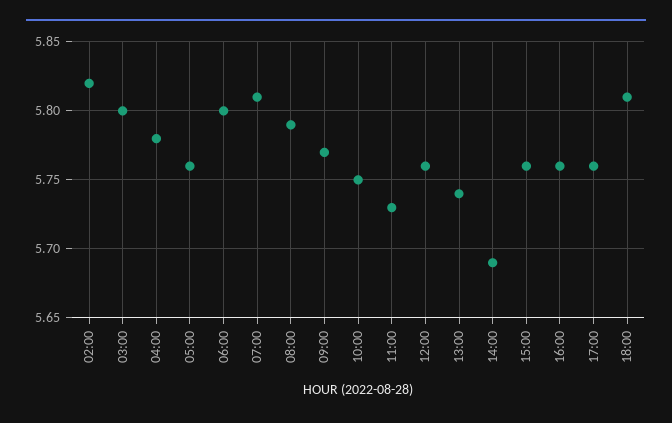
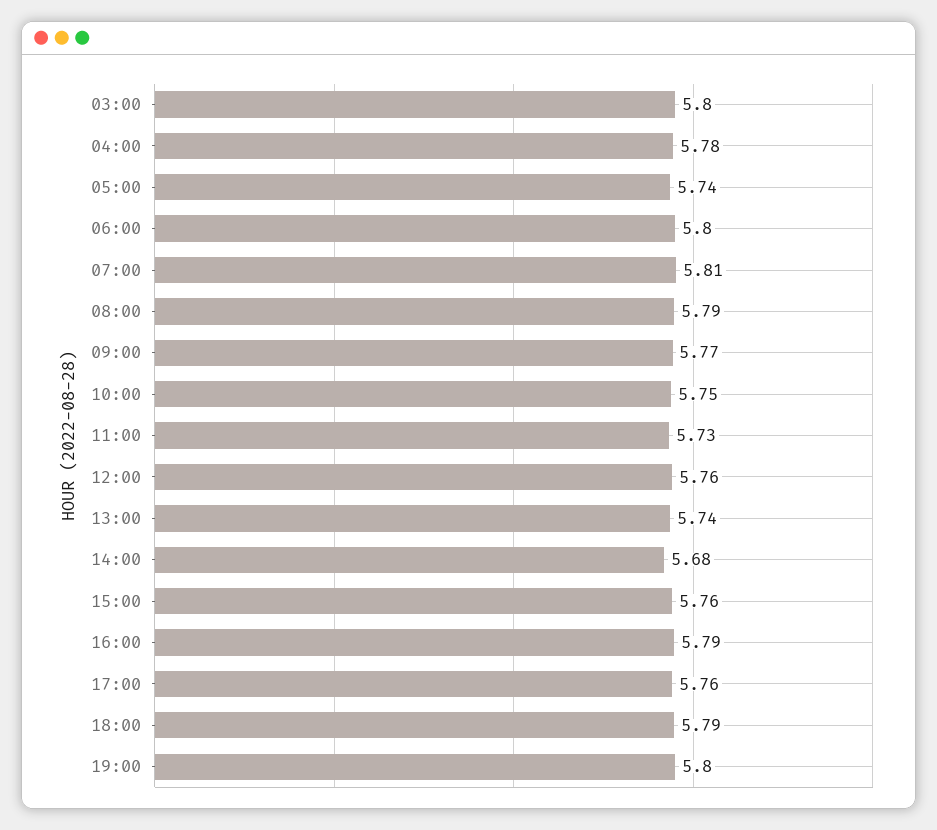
02:00: 5.82 -> none
05:00: 5.76 -> 5.74
14:00: 5.69 -> 5.68
16:00: 5.76 -> 5.79
18:00: 5.81 -> 5.79
19:00: none -> 5.8

